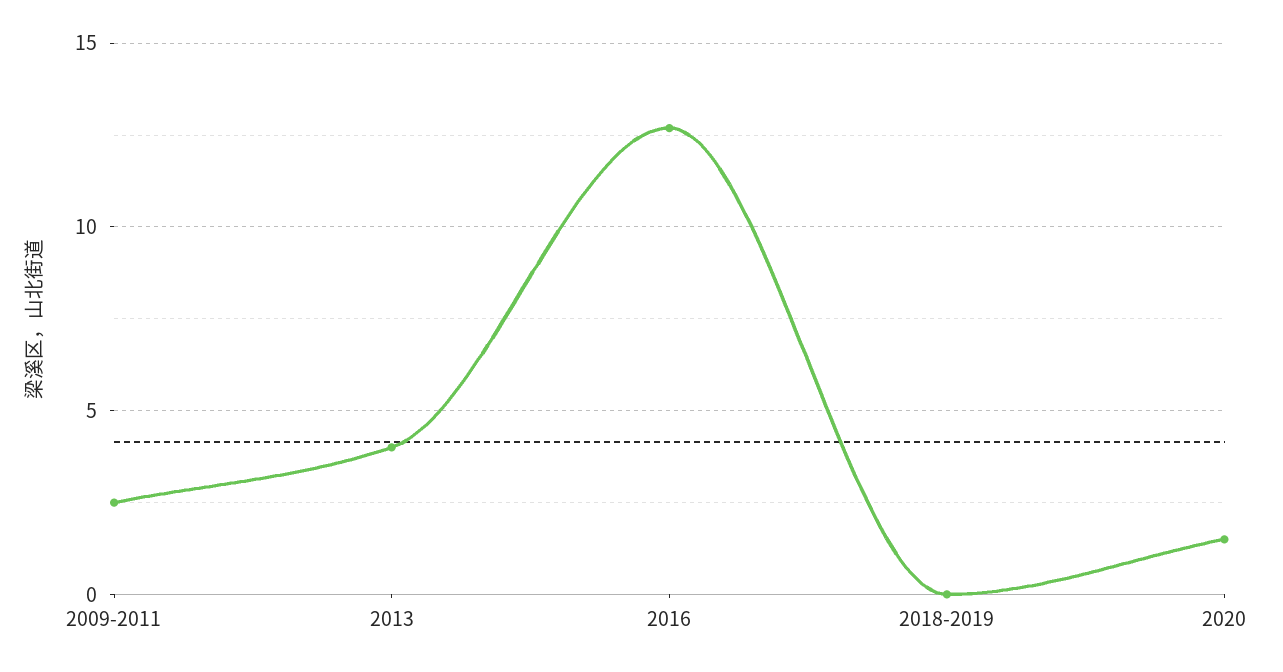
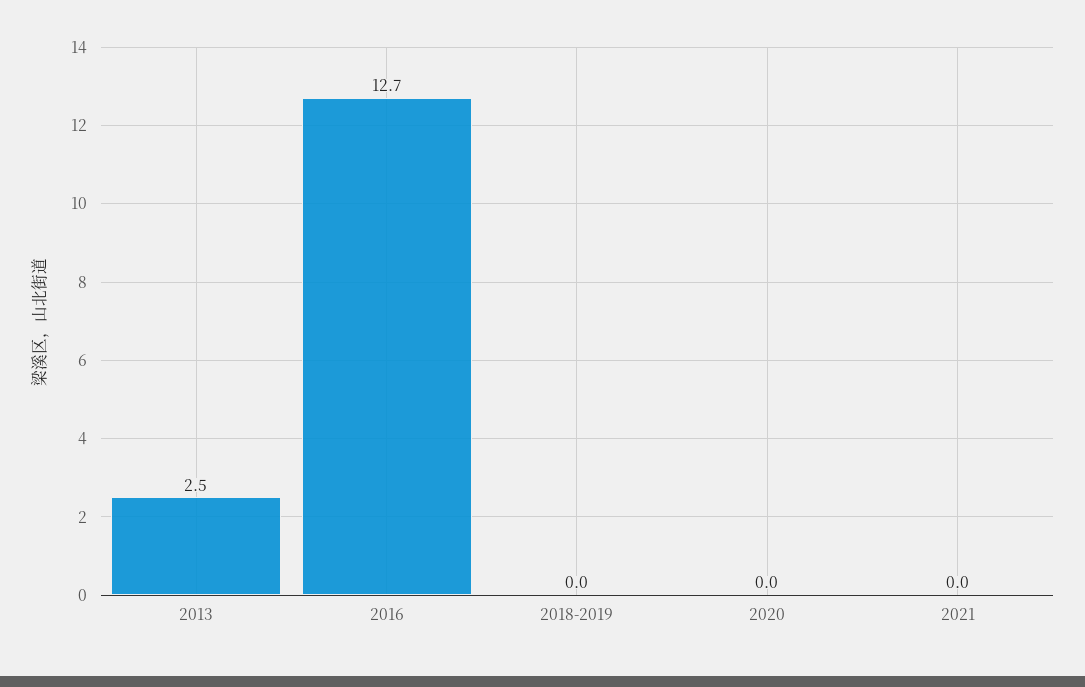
2009-2011: 2.5 -> none
2013: 4 -> 2.5
2020: 1.5 -> 0
2021: none -> 0

